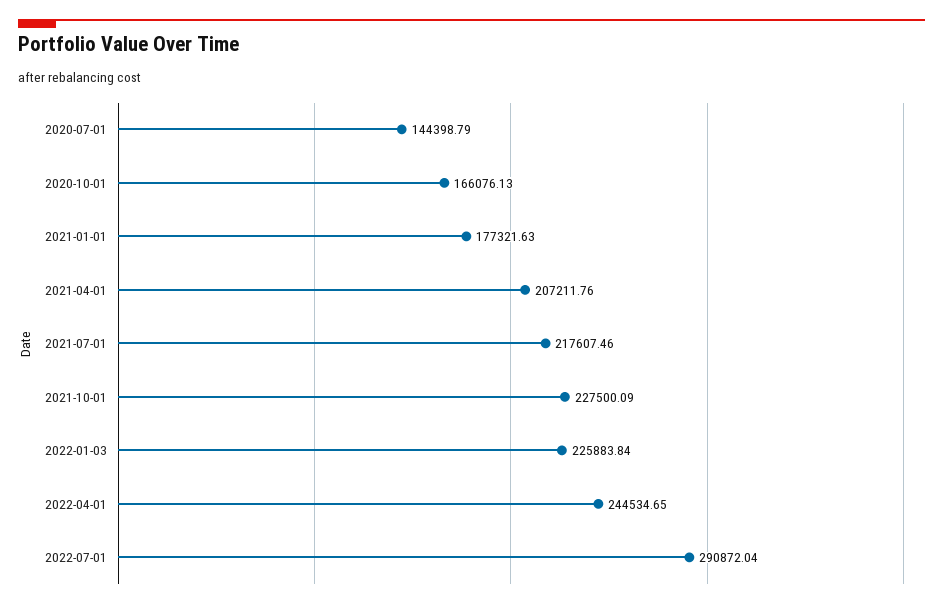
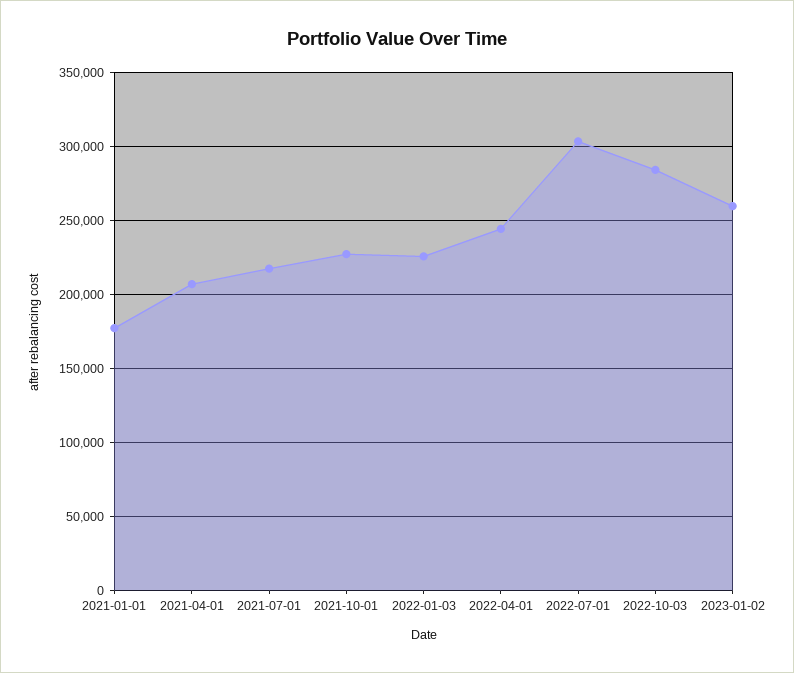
2020-07-01: 144398.79 -> none
2020-10-01: 166076.13 -> none
2022-07-01: 290872.04 -> 305000
2022-10-03: none -> 285000
2023-01-02: none -> 260000

